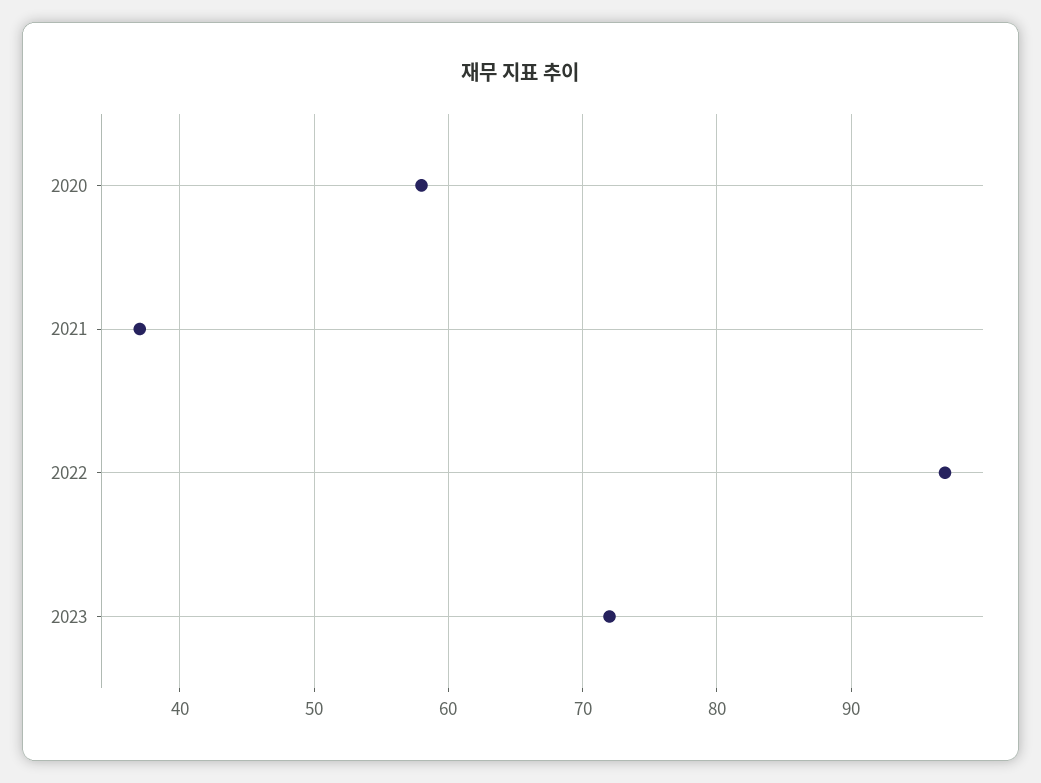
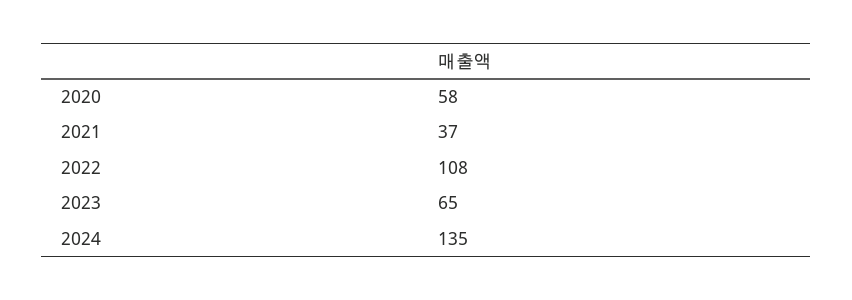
2022: 97 -> 108
2023: 72 -> 65
2024: none -> 135

